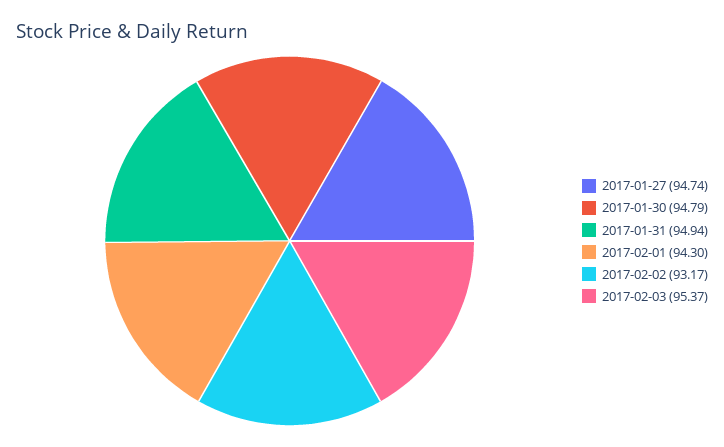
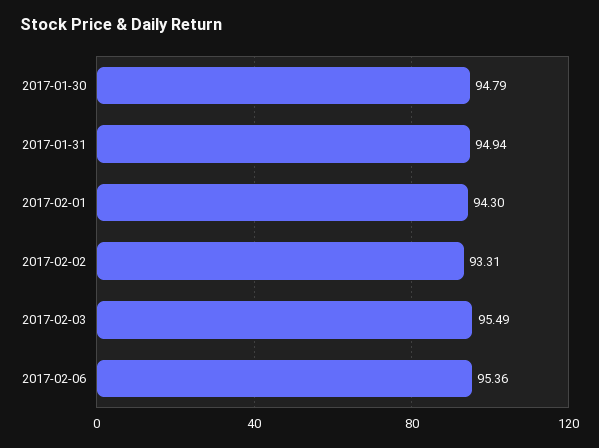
2017-01-27: 94.74 -> none
2017-02-02: 93.17 -> 93.31
2017-02-03: 95.37 -> 95.49
2017-02-06: none -> 95.36

